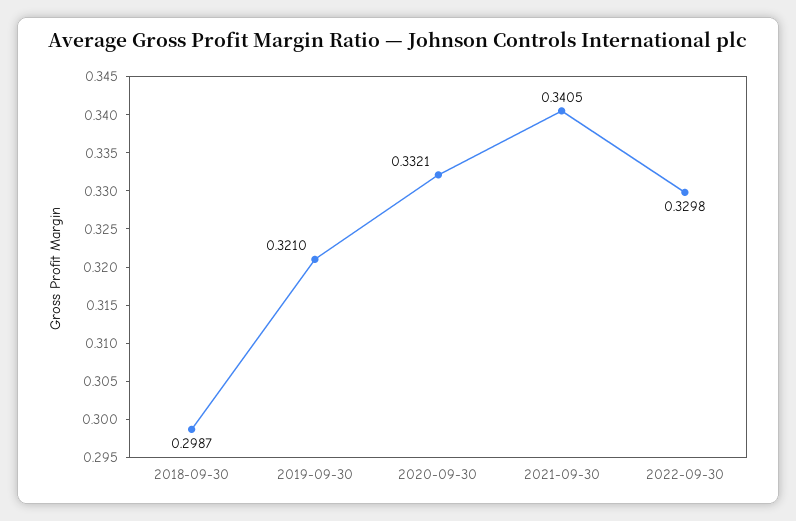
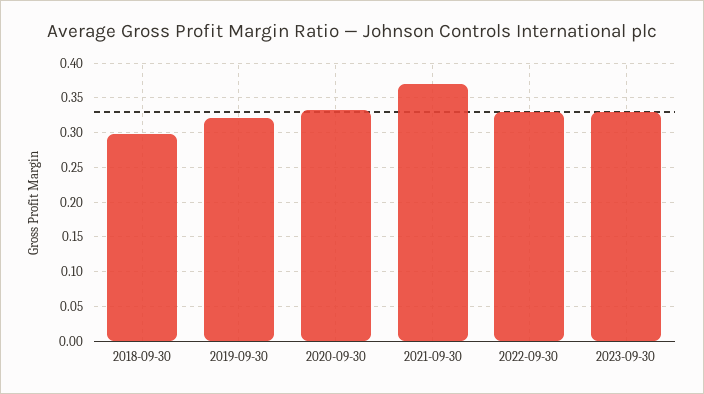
2021-09-30: 0.3405 -> 0.37
2023-09-30: none -> 0.33

